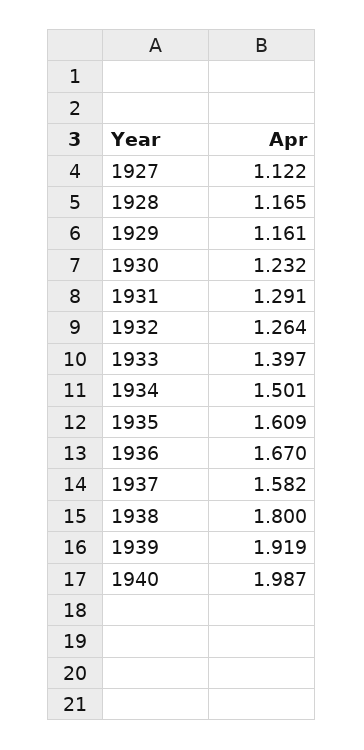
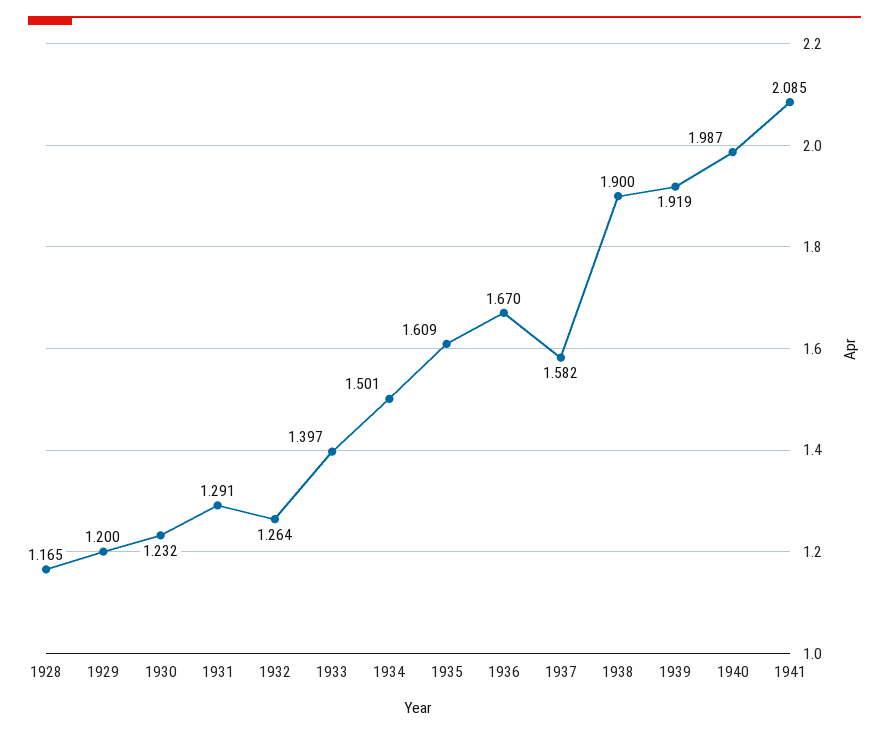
1927: 1.122 -> none
1929: 1.161 -> 1.2
1938: 1.8 -> 1.9
1941: none -> 2.085

